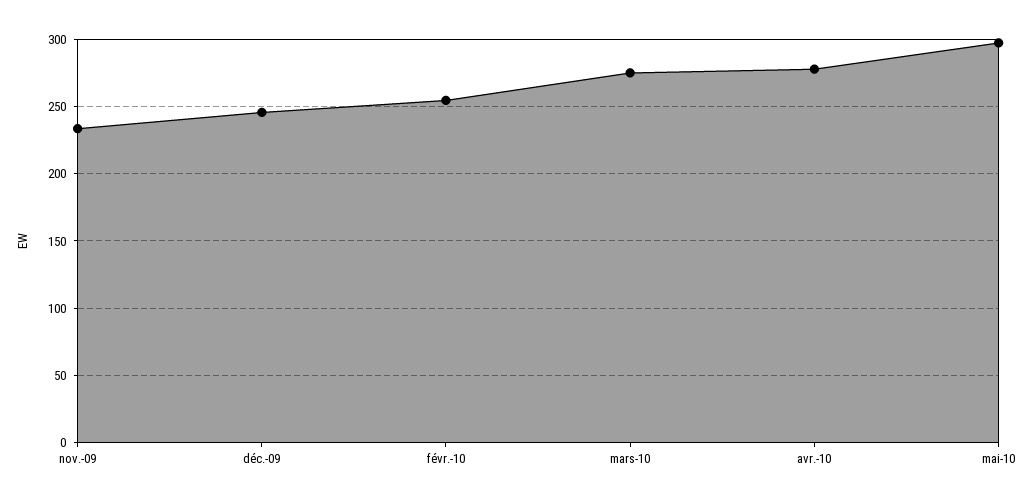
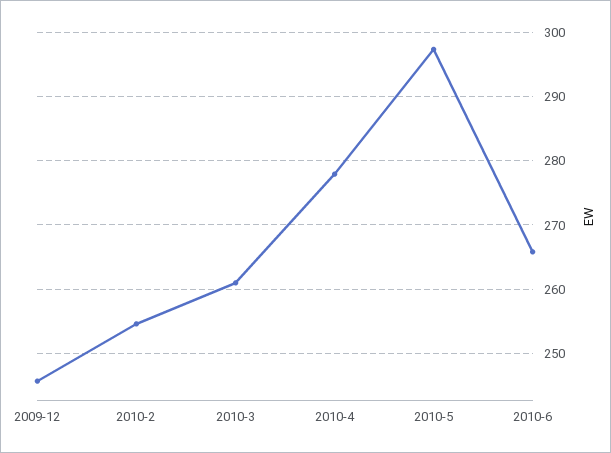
nov.-09: 235 -> none
mars-10: 275 -> 261
2010-6: none -> 266

